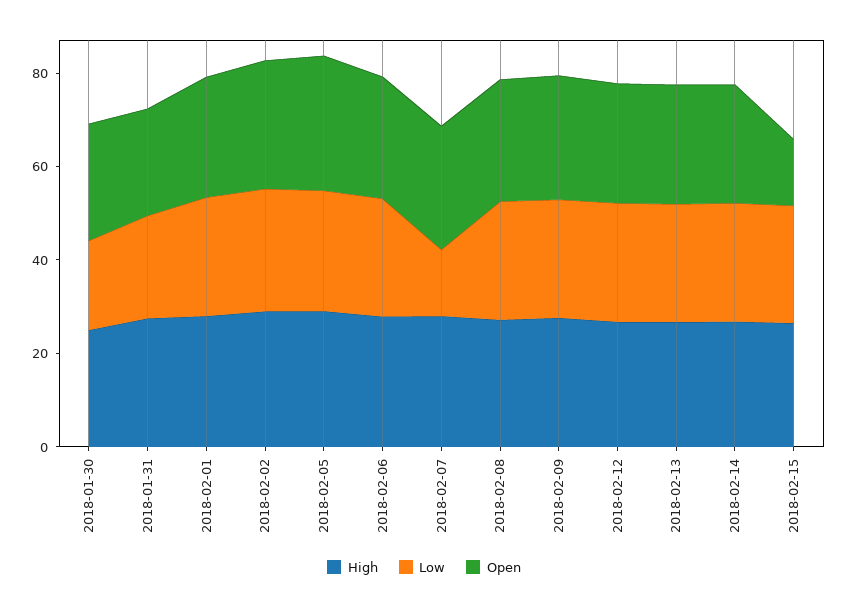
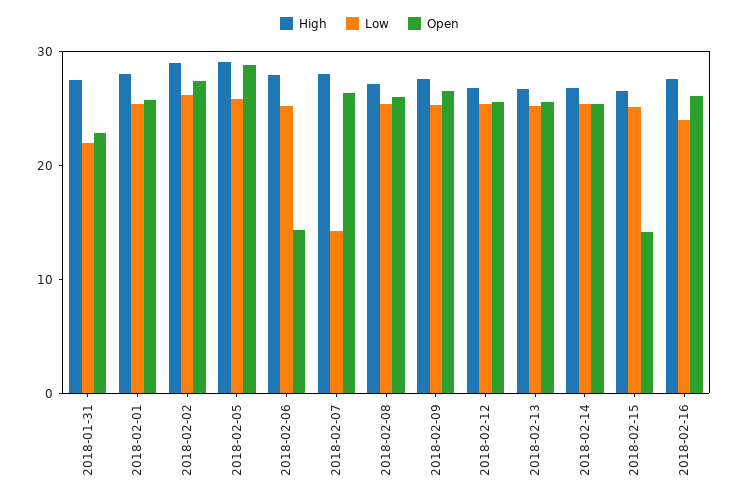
High, 2018-01-30: 25 -> none
Low, 2018-01-30: 20 -> none
Open, 2018-01-30: 25 -> none
Open, 2018-02-06: 25 -> 14
High, 2018-02-16: none -> 28
Low, 2018-02-16: none -> 24
Open, 2018-02-16: none -> 26

